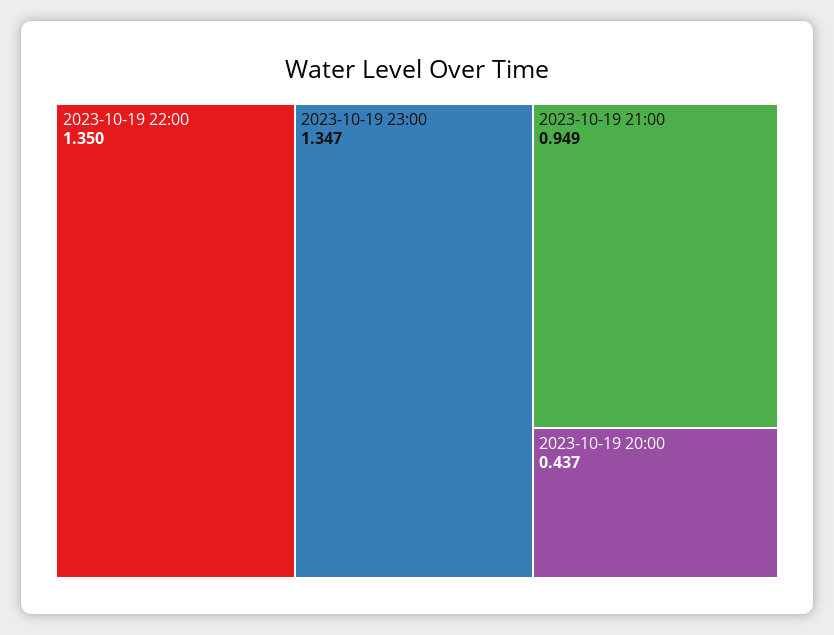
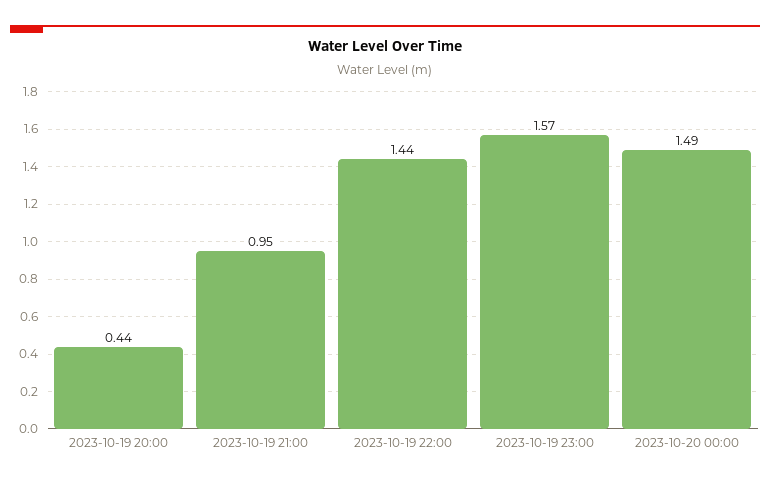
2023-10-19 22:00: 1.35 -> 1.44
2023-10-19 23:00: 1.347 -> 1.57
2023-10-20 00:00: none -> 1.49

